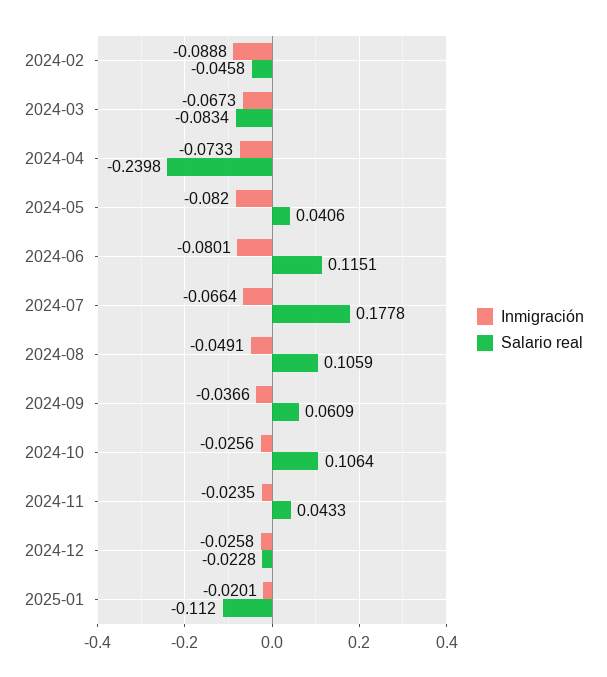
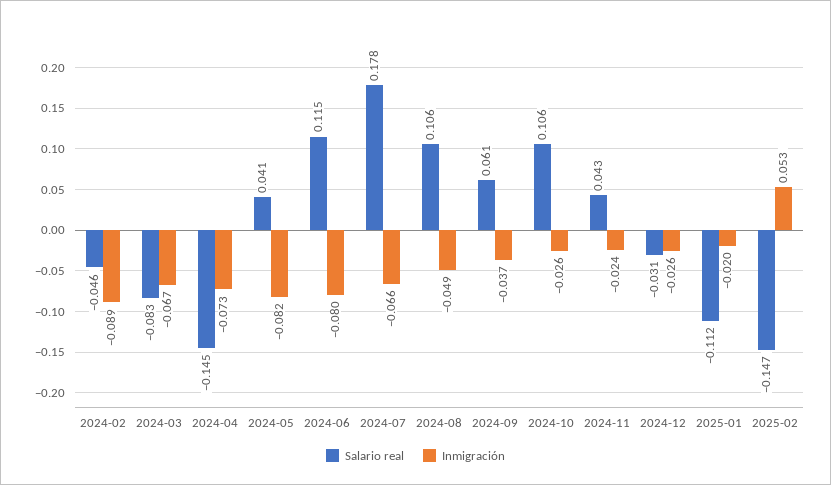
Salario real, 2024-04: -0.2398 -> -0.145
Salario real, 2024-12: -0.0228 -> -0.031
Salario real, 2025-02: none -> -0.147
Inmigración, 2025-02: none -> 0.053

